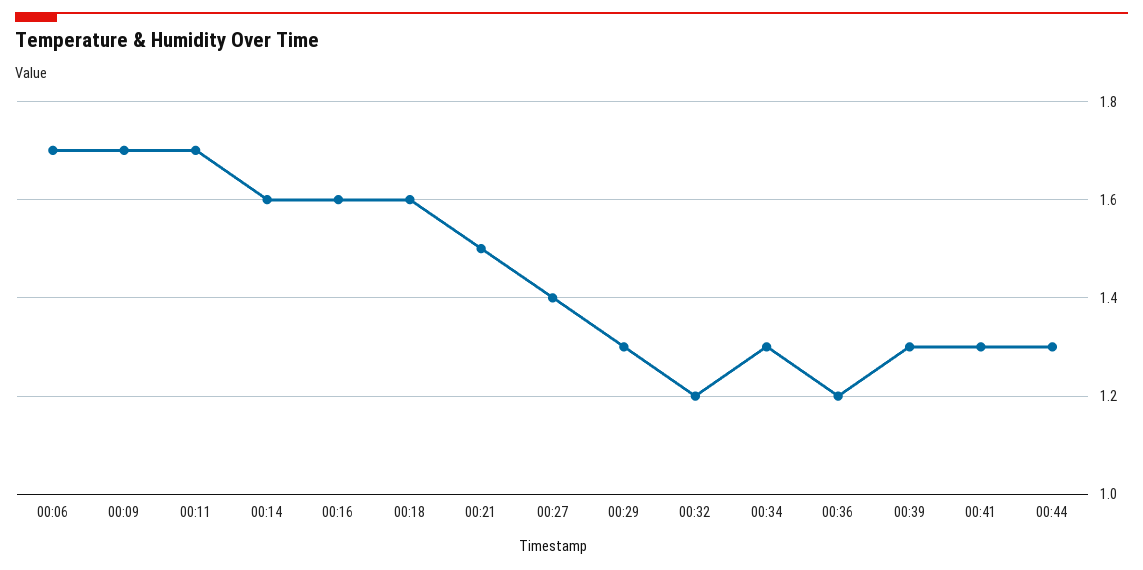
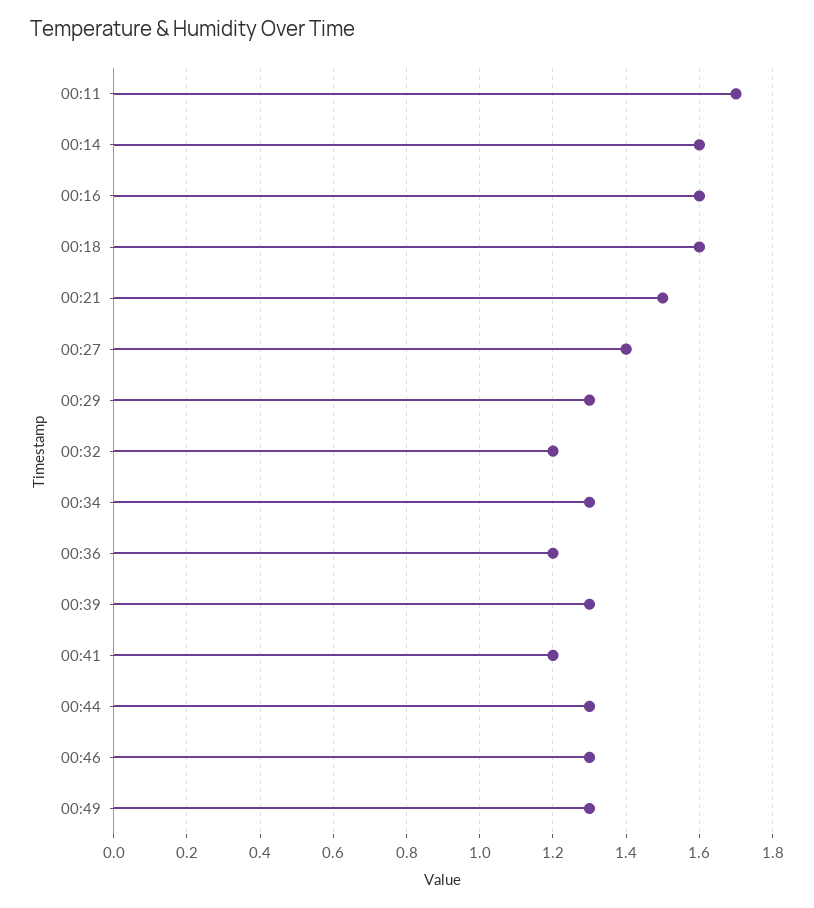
00:06: 1.7 -> none
00:09: 1.7 -> none
00:41: 1.3 -> 1.2
00:46: none -> 1.3
00:49: none -> 1.3

